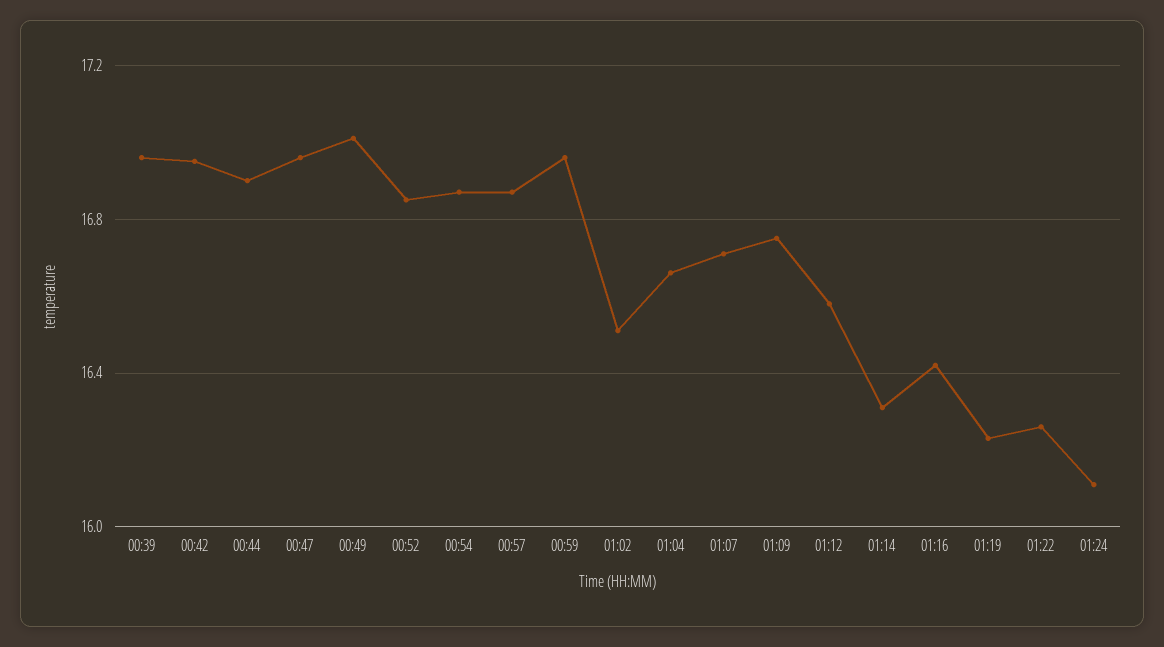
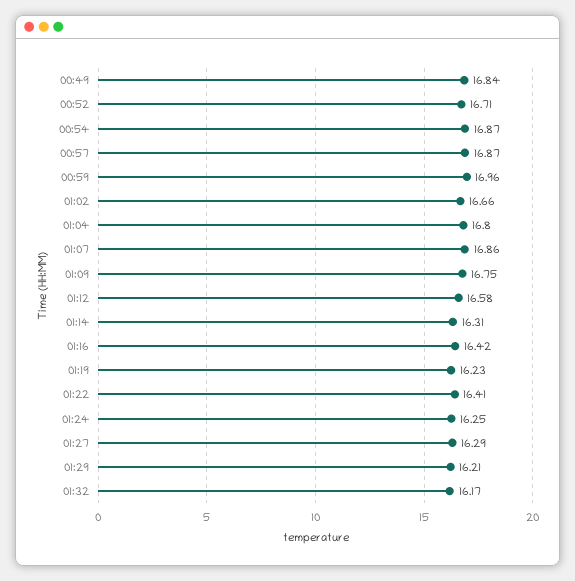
00:39: 16.95 -> none
00:42: 16.95 -> none
00:44: 16.9 -> none
00:47: 16.95 -> none
00:49: 17 -> 16.84
00:52: 16.85 -> 16.71
01:02: 16.5 -> 16.66
01:04: 16.65 -> 16.8
01:07: 16.7 -> 16.86
01:22: 16.25 -> 16.41
01:24: 16.1 -> 16.25
01:27: none -> 16.29
01:29: none -> 16.21
01:32: none -> 16.17

